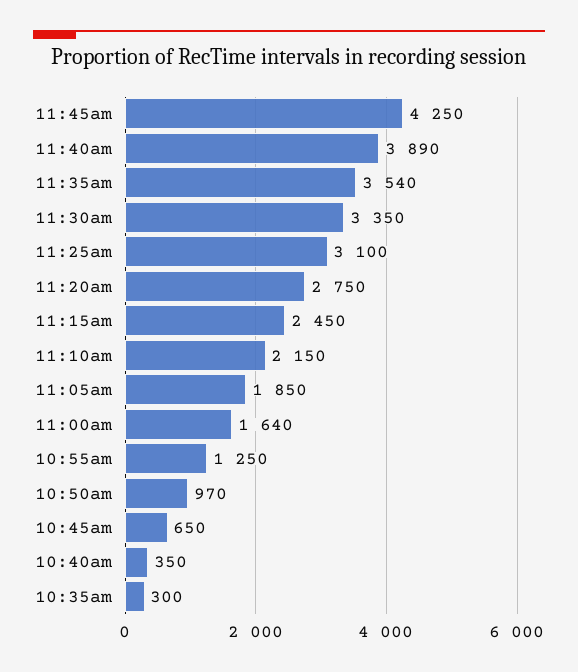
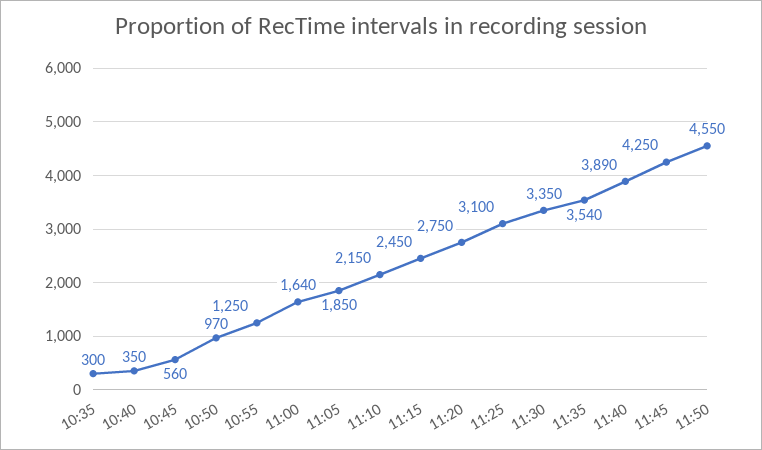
10:45am: 650 -> 560
11:50: none -> 4550

